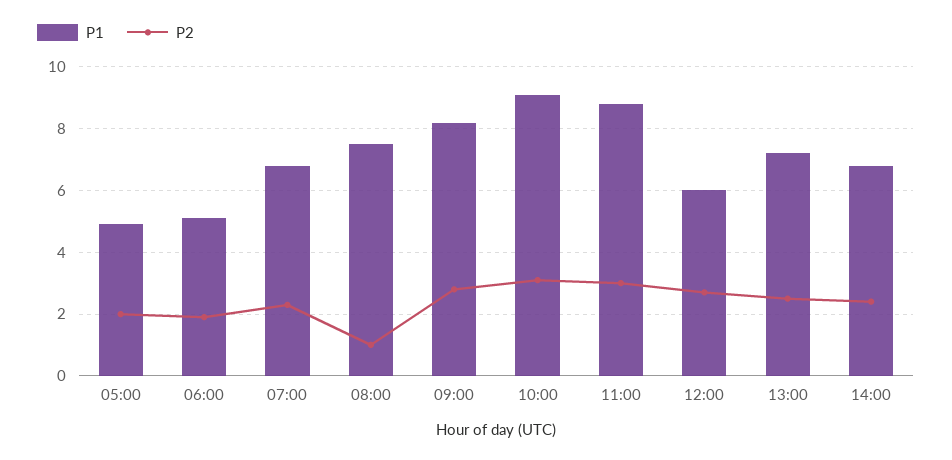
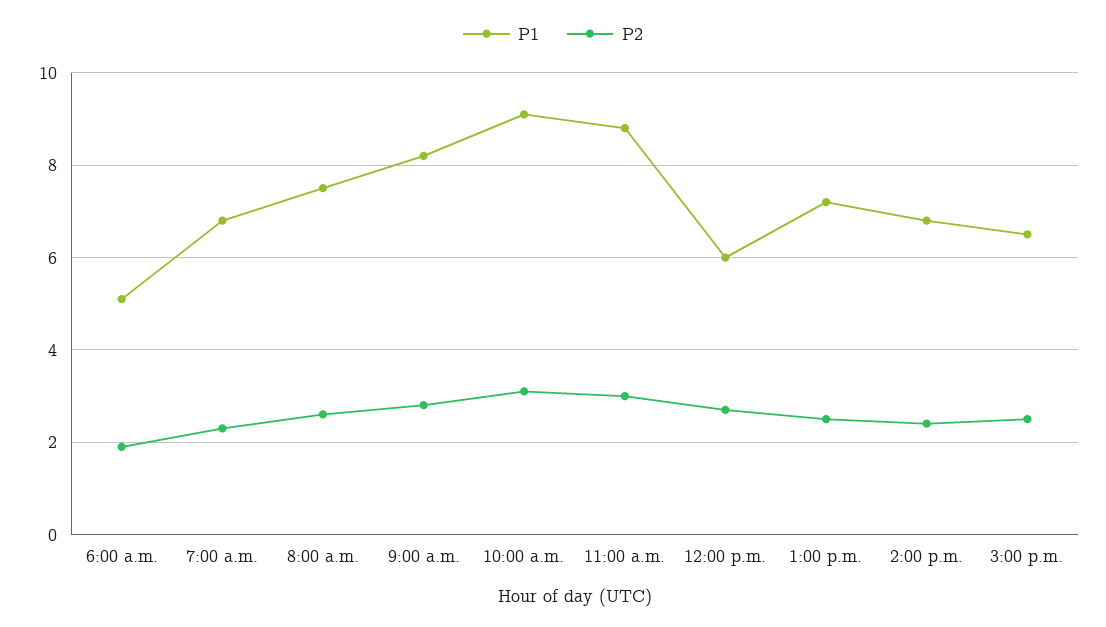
P1, 05:00: 5 -> none
P2, 05:00: 2 -> none
P2, 08:00: 1 -> 2.5
P1, 3:00 p.m.: none -> 6.5
P2, 3:00 p.m.: none -> 2.5

